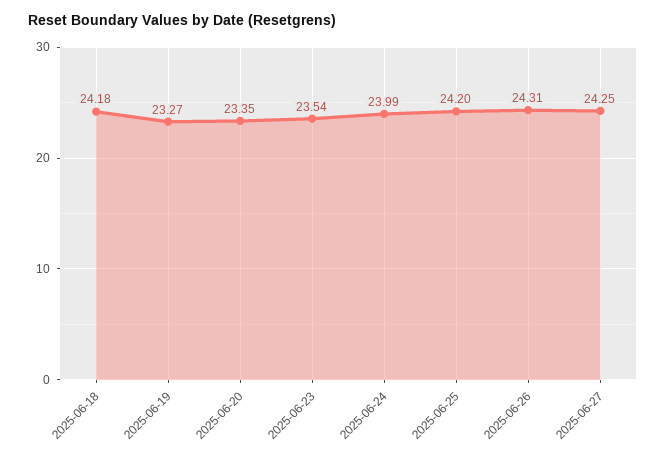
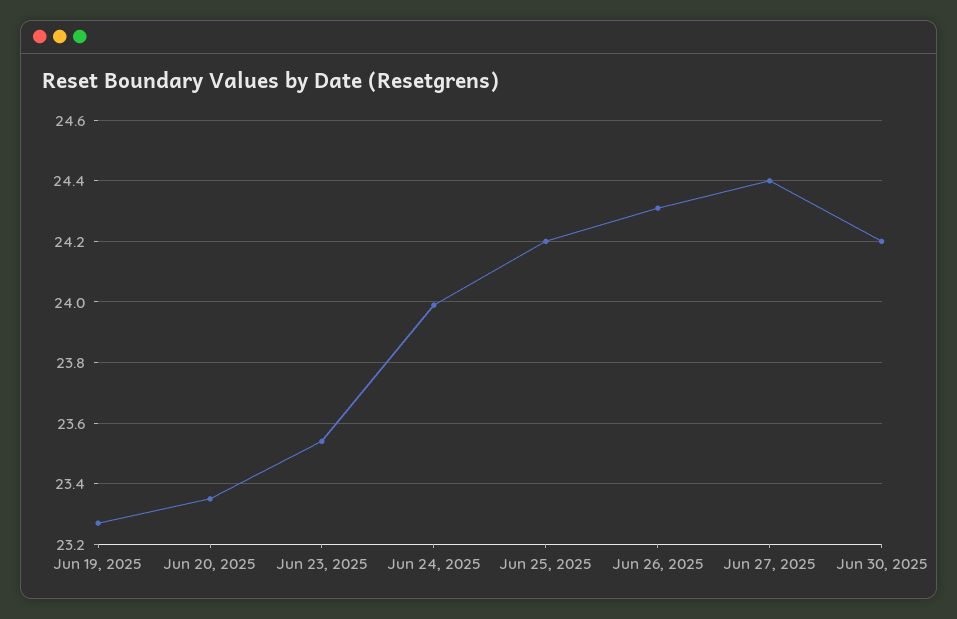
2025-06-18: 24.18 -> none
2025-06-27: 24.25 -> 24.4
Jun 30, 2025: none -> 24.2

